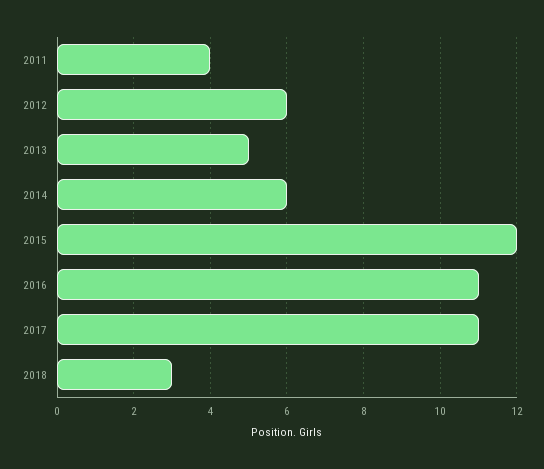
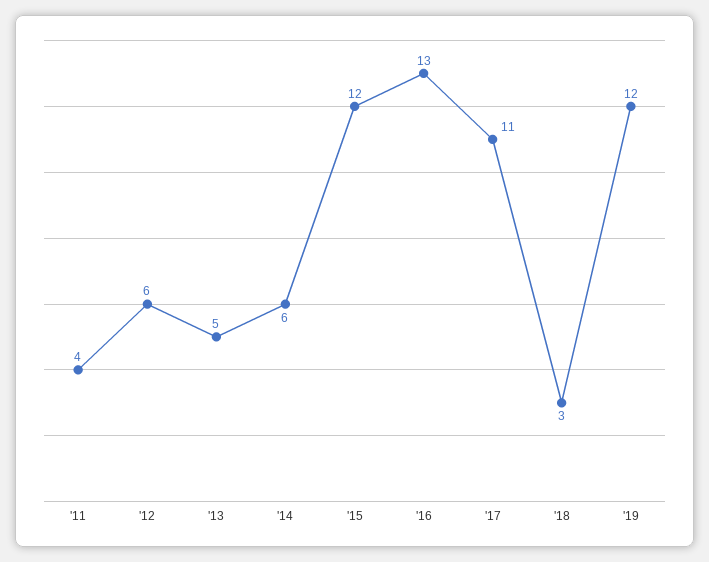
2016: 11 -> 13
'19: none -> 12

